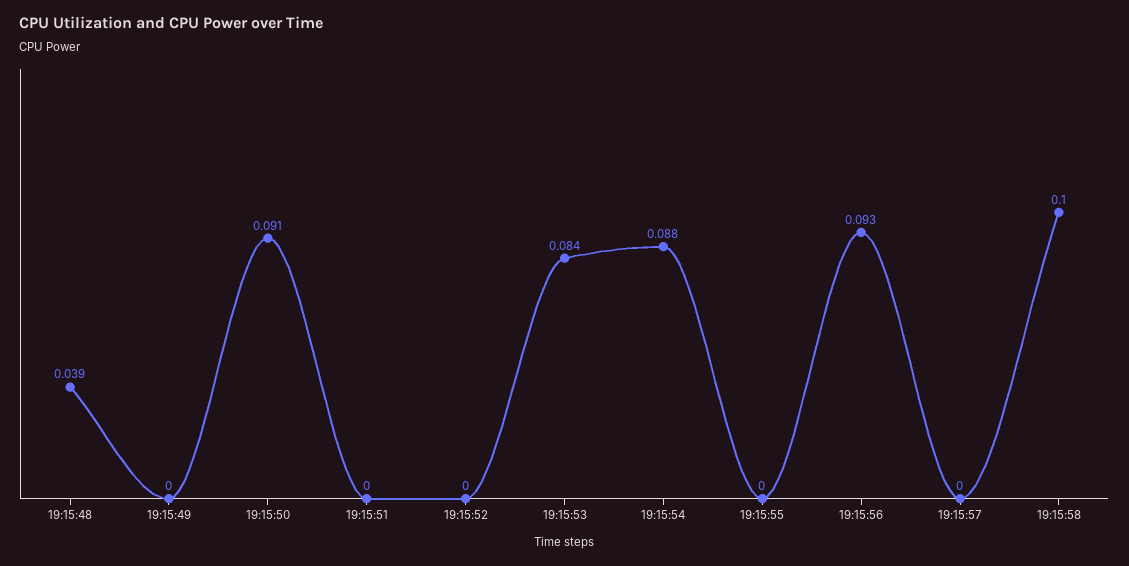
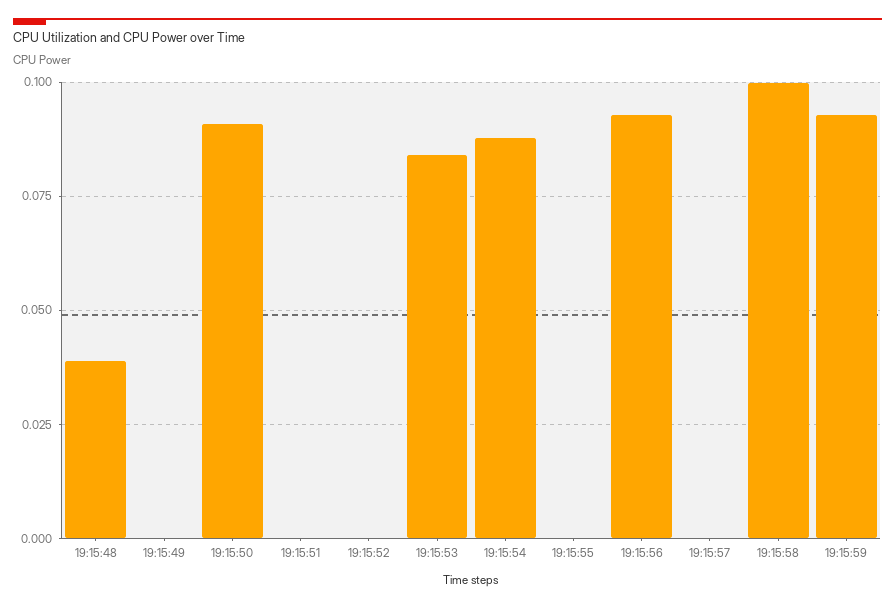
19:15:59: none -> 0.0925

